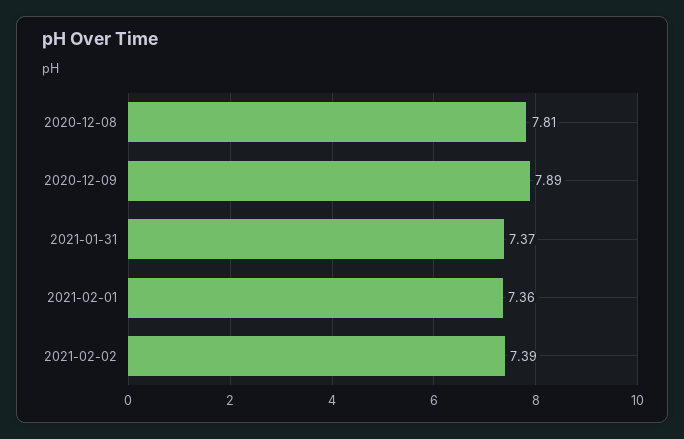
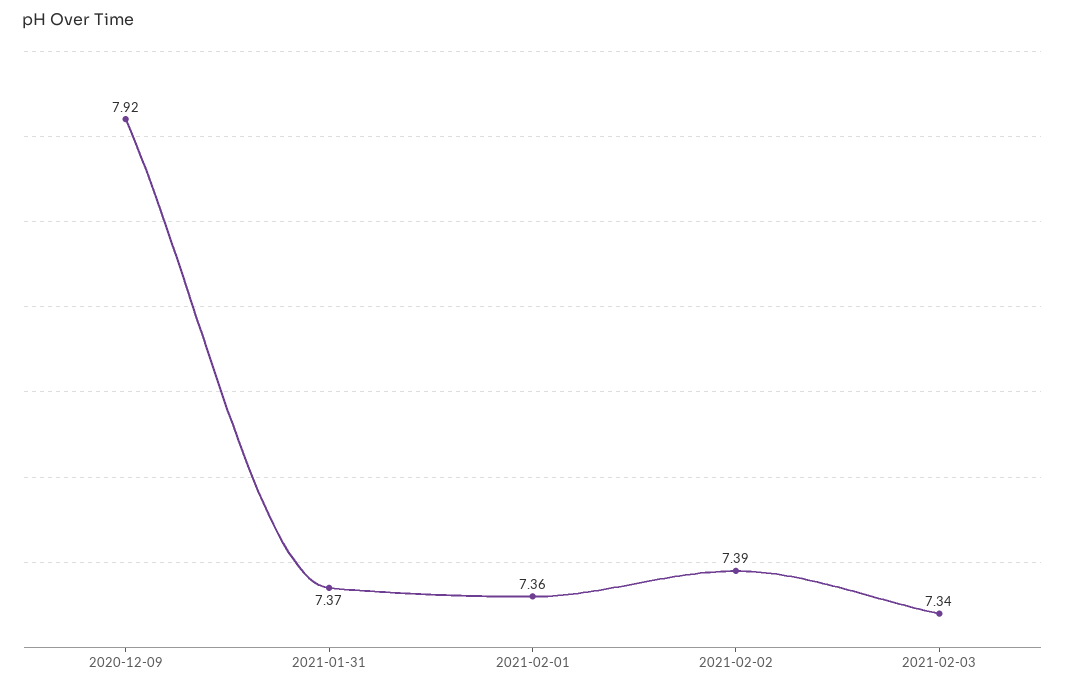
2020-12-08: 7.81 -> none
2020-12-09: 7.89 -> 7.92
2021-02-03: none -> 7.34

